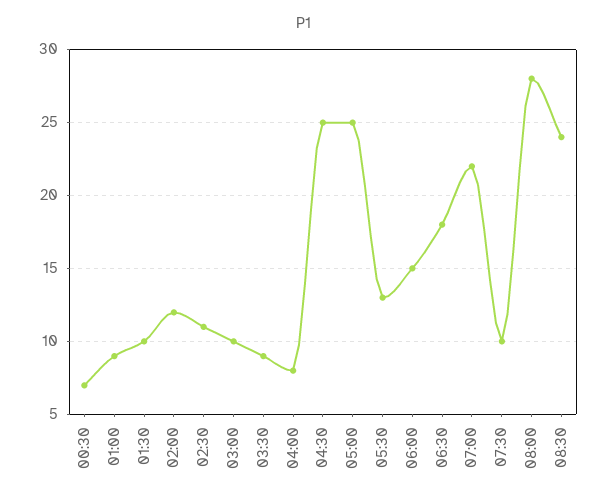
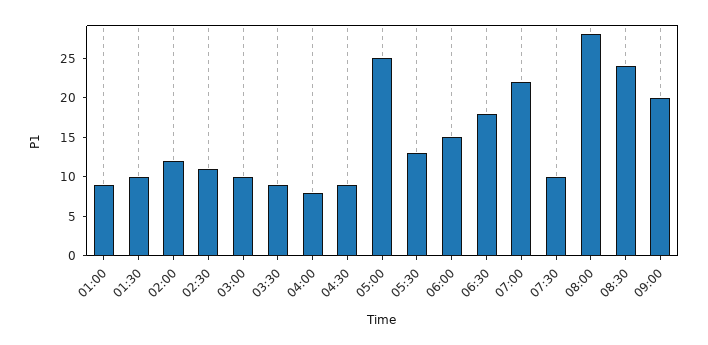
00:30: 7 -> none
04:30: 25 -> 10
09:00: none -> 20

